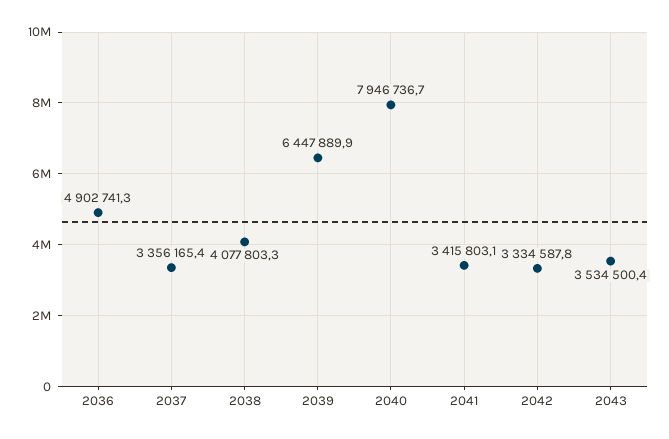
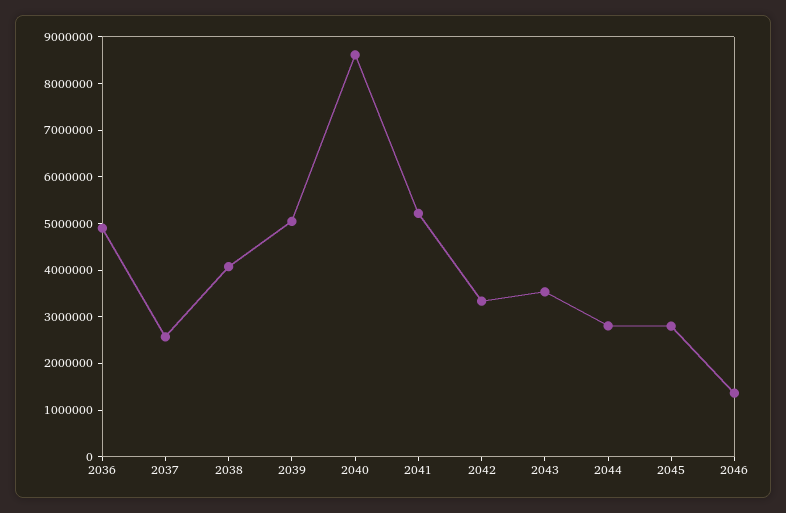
2037: 3356165.4 -> 2600000
2039: 6447889.9 -> 5000000
2040: 7946736.7 -> 8600000
2041: 3415803.1 -> 5200000
2044: none -> 2800000
2045: none -> 2800000
2046: none -> 1400000

